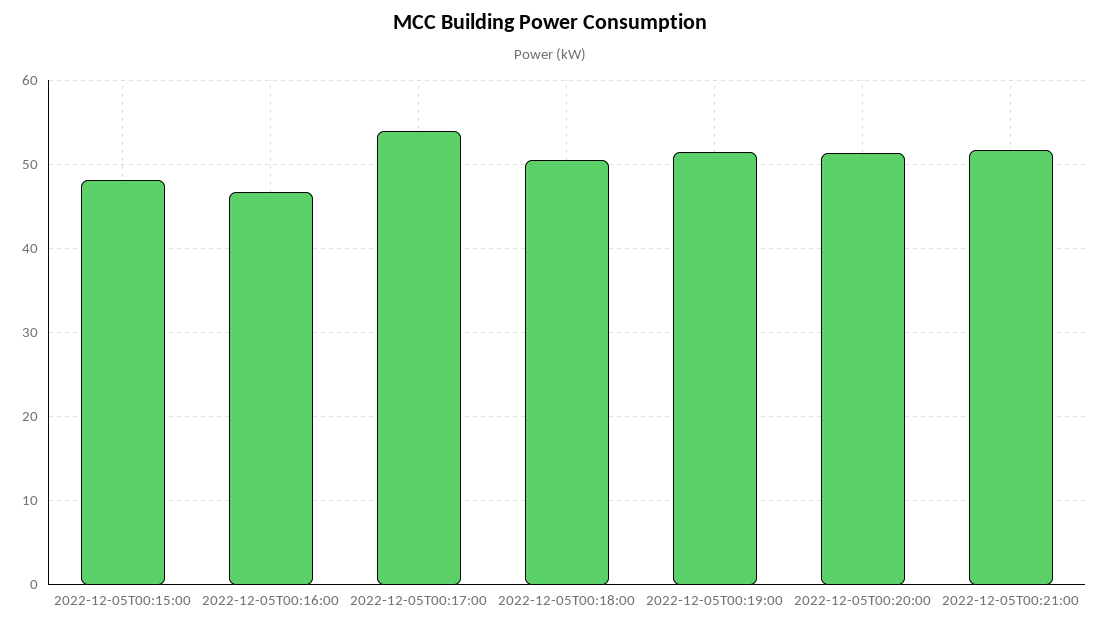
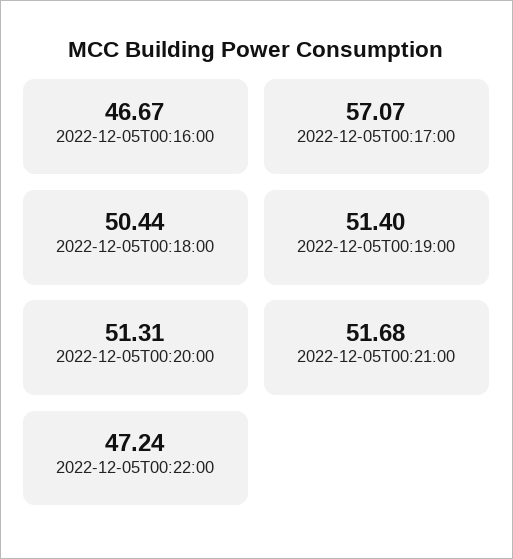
2022-12-05T00:15:00: 48 -> none
2022-12-05T00:17:00: 54 -> 57.07
2022-12-05T00:22:00: none -> 47.24

